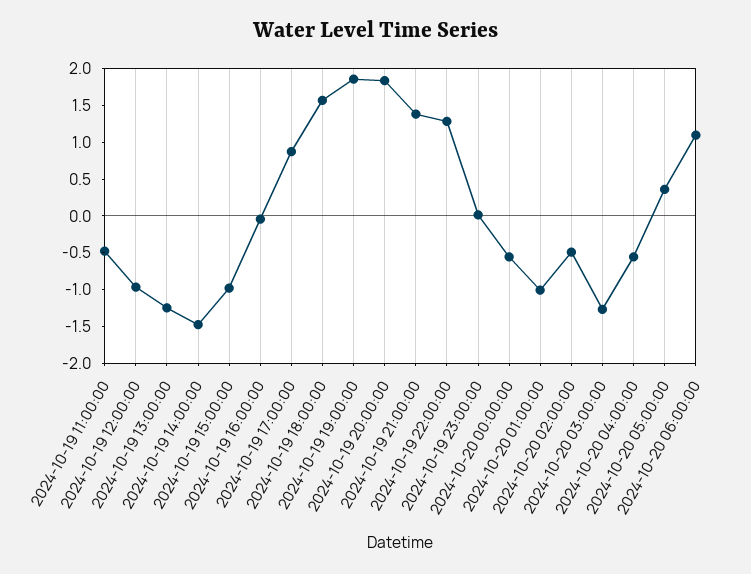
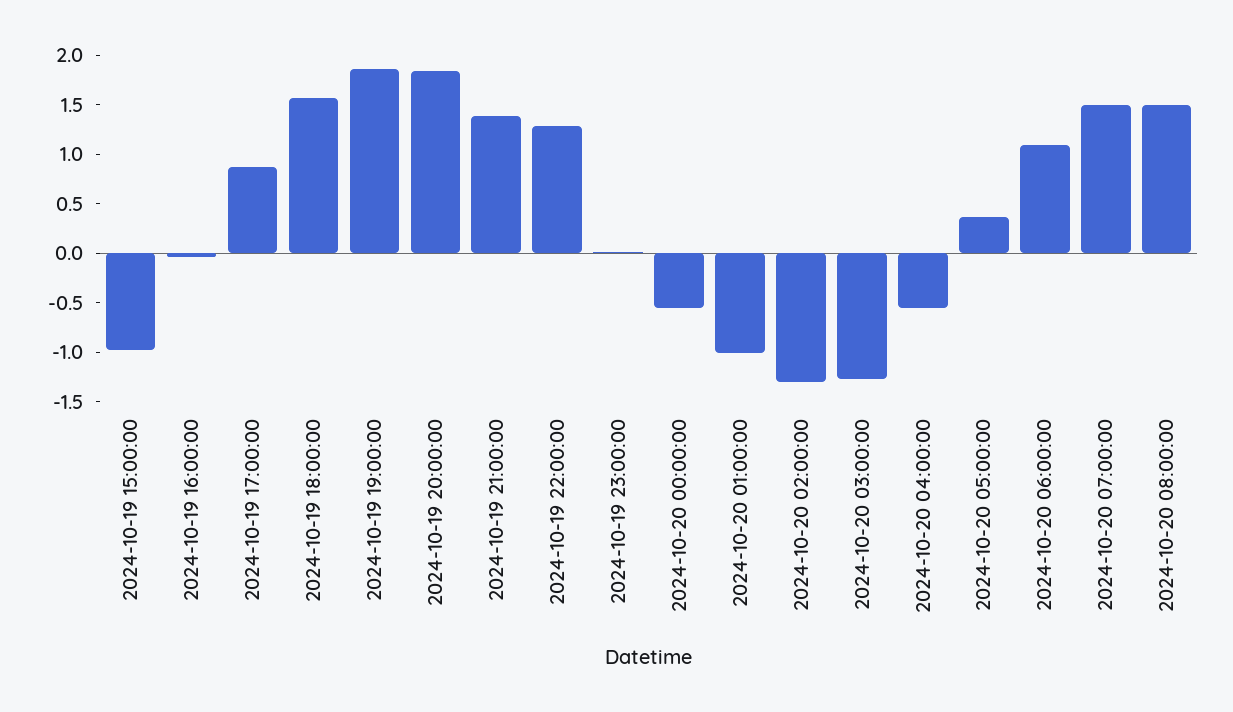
2024-10-19 11:00:00: -0.5 -> none
2024-10-19 12:00:00: -1 -> none
2024-10-19 13:00:00: -1.25 -> none
2024-10-19 14:00:00: -1.5 -> none
2024-10-20 02:00:00: -0.5 -> -1.3
2024-10-20 07:00:00: none -> 1.5
2024-10-20 08:00:00: none -> 1.5

